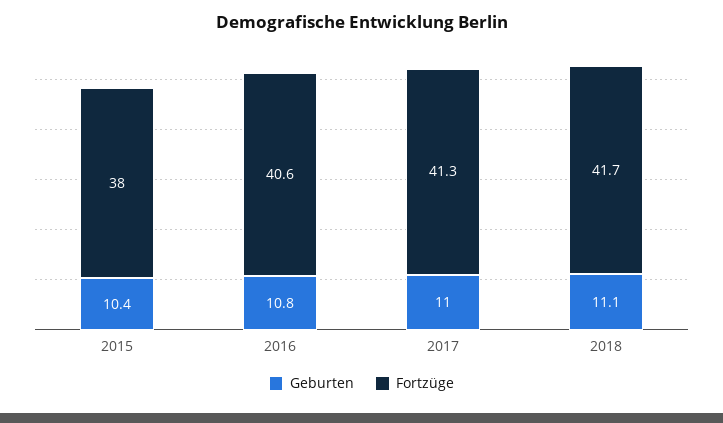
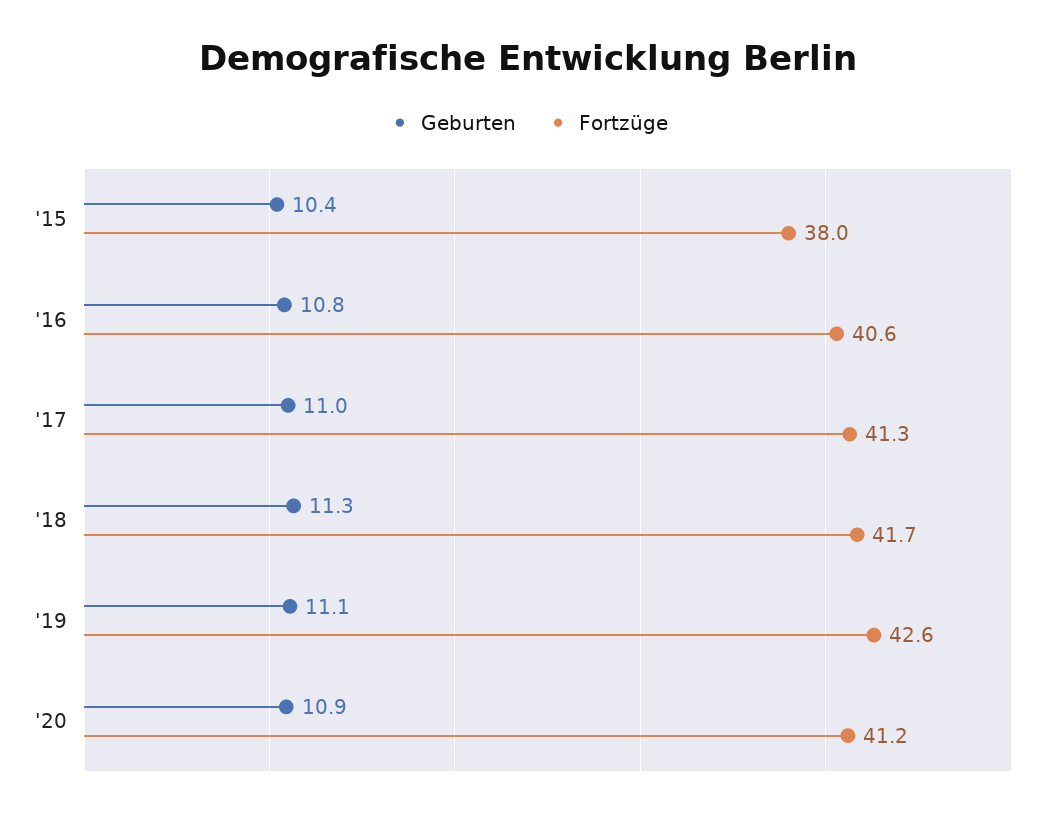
Geburten, 2018: 11.1 -> 11.3
Geburten, '19: none -> 11.1
Fortzüge, '19: none -> 42.6
Geburten, '20: none -> 10.9
Fortzüge, '20: none -> 41.2

